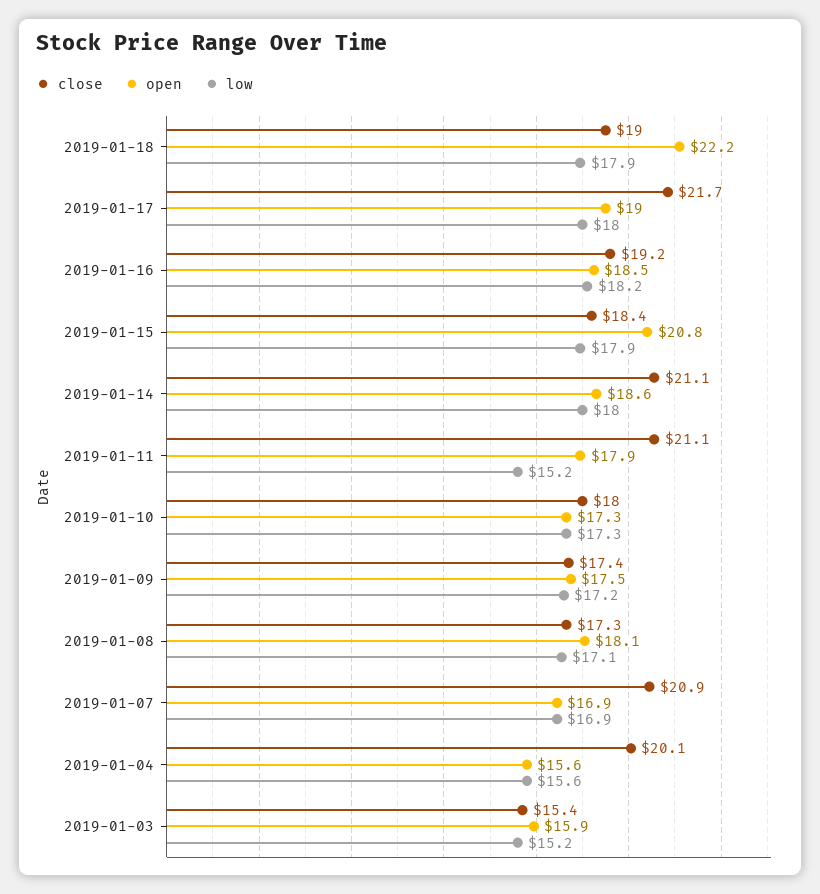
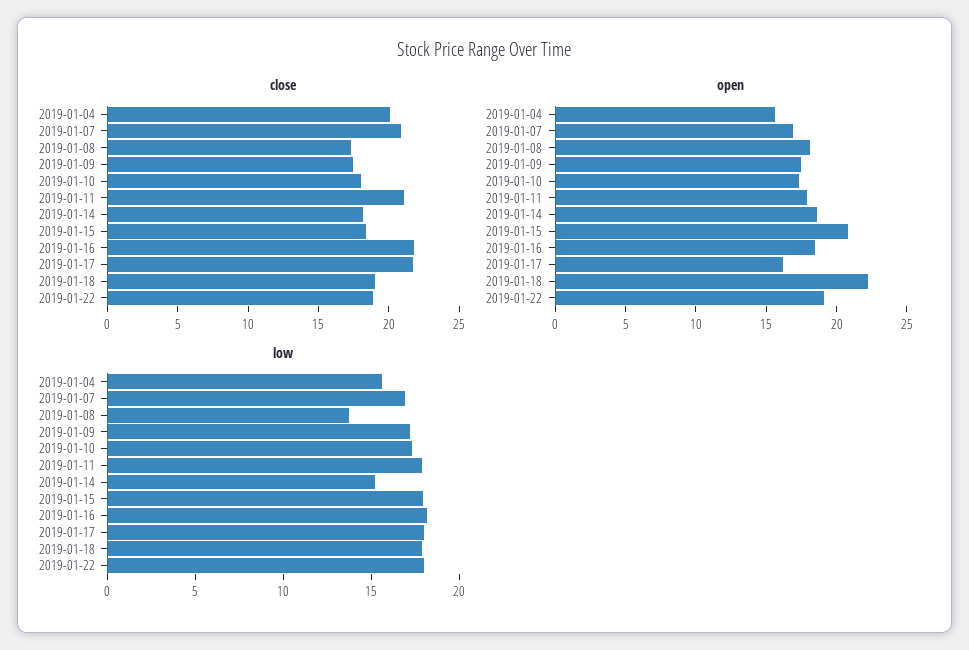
open, 2019-01-17: 19 -> 16
close, 2019-01-16: 19.2 -> 22
close, 2019-01-14: 21.1 -> 18
low, 2019-01-14: 18 -> 15
low, 2019-01-11: 15.2 -> 18
low, 2019-01-08: 17.1 -> 14
close, 2019-01-03: 15.4 -> none
open, 2019-01-03: 15.9 -> none
low, 2019-01-03: 15.2 -> none
close, 2019-01-22: none -> 19
open, 2019-01-22: none -> 19
low, 2019-01-22: none -> 18

